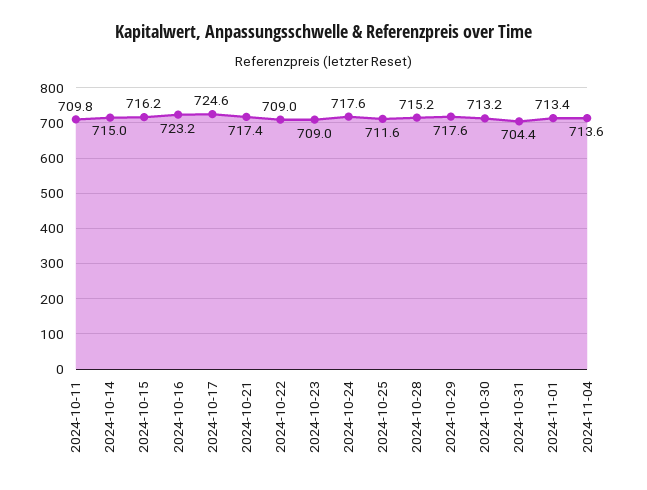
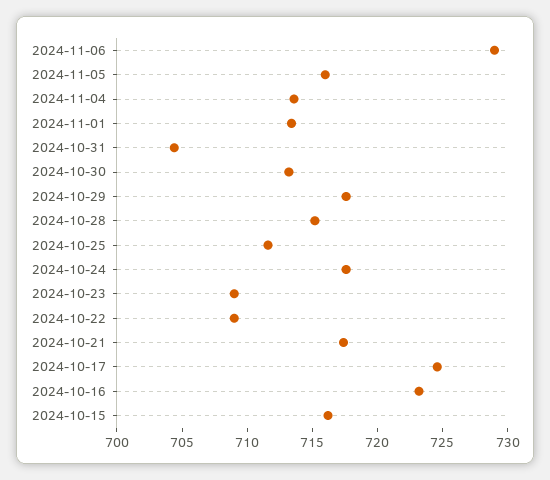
2024-10-11: 709.8 -> none
2024-10-14: 715 -> none
2024-11-06: none -> 729
2024-11-05: none -> 716

